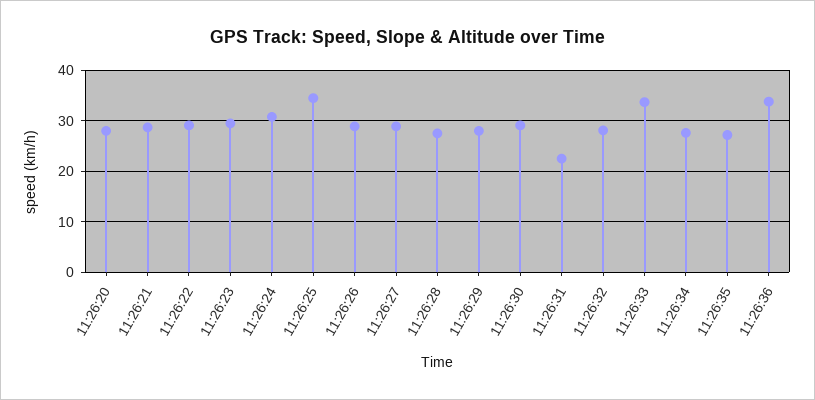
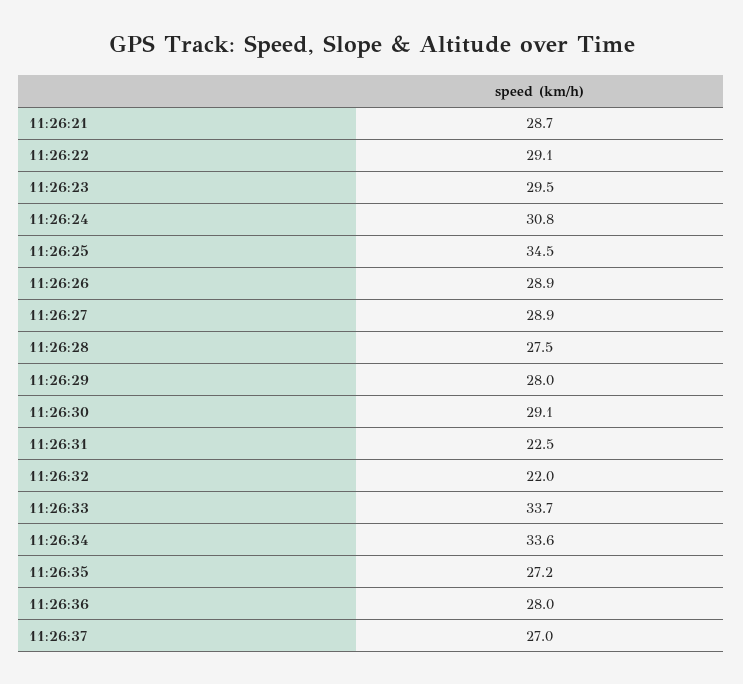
11:26:20: 28 -> none
11:26:32: 28 -> 22
11:26:34: 28 -> 33.6
11:26:36: 34 -> 28
11:26:37: none -> 27

